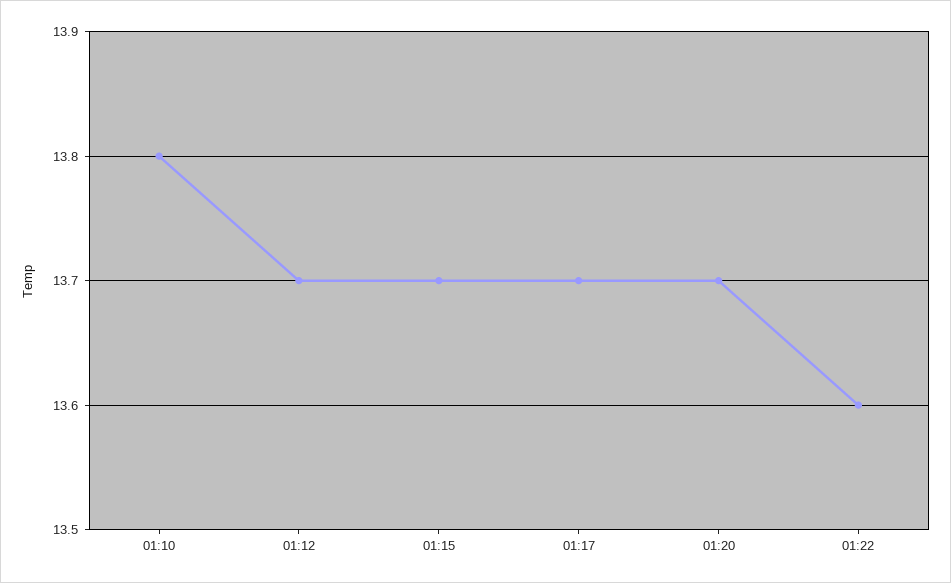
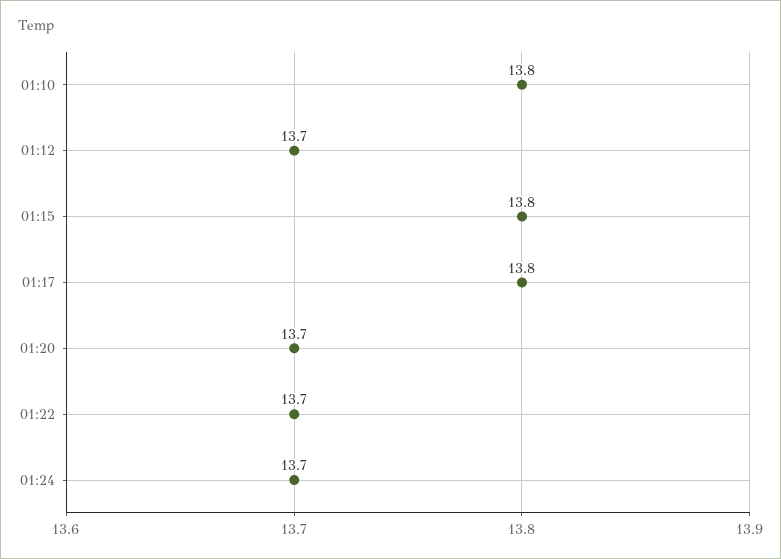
01:15: 13.7 -> 13.8
01:17: 13.7 -> 13.8
01:22: 13.6 -> 13.7
01:24: none -> 13.7

